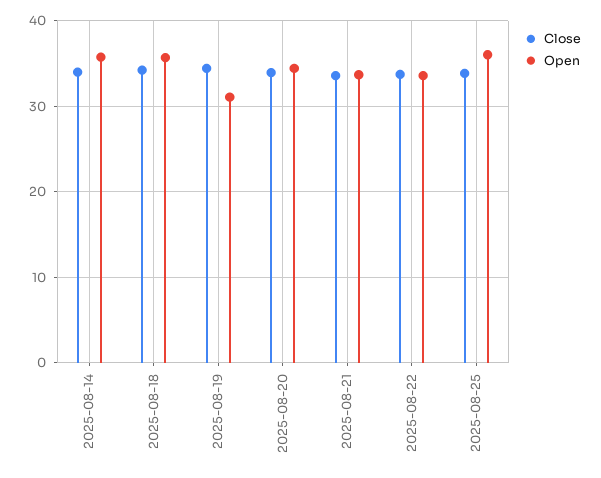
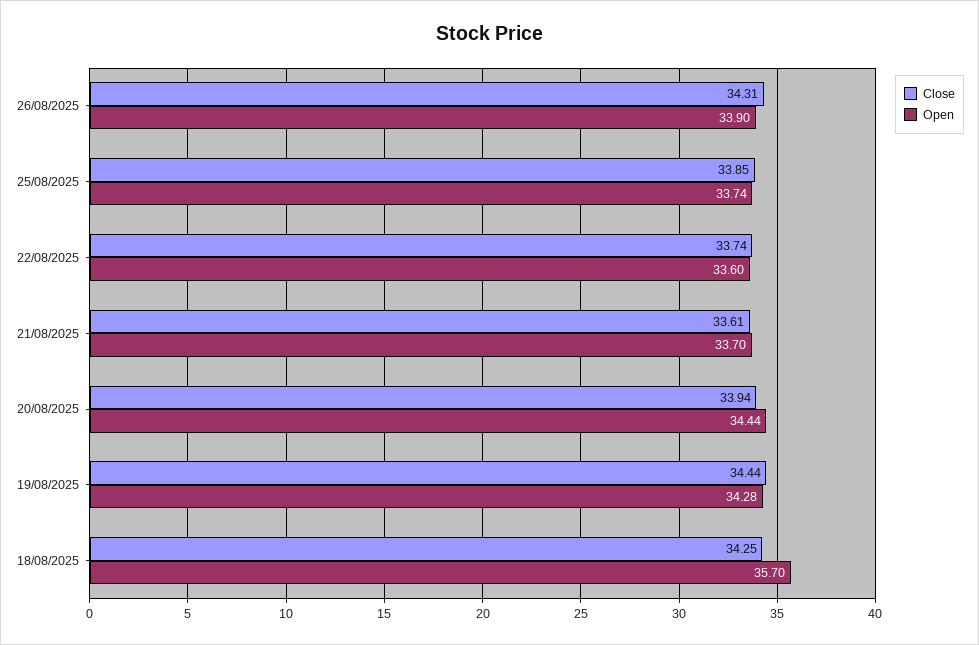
Close, 2025-08-14: 34 -> none
Open, 2025-08-14: 36 -> none
Open, 2025-08-19: 31 -> 34.28
Open, 2025-08-25: 36 -> 33.74
Close, 26/08/2025: none -> 34.31
Open, 26/08/2025: none -> 33.9

